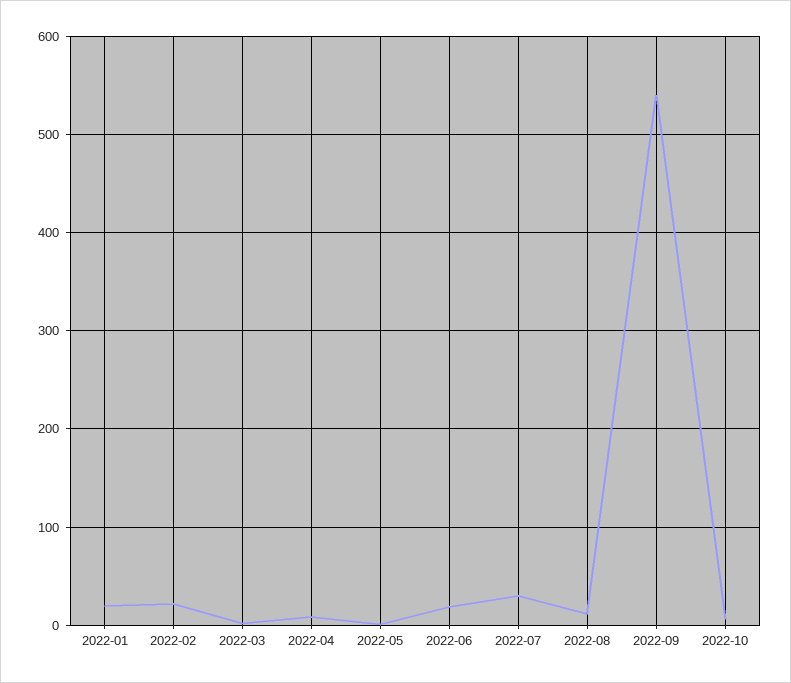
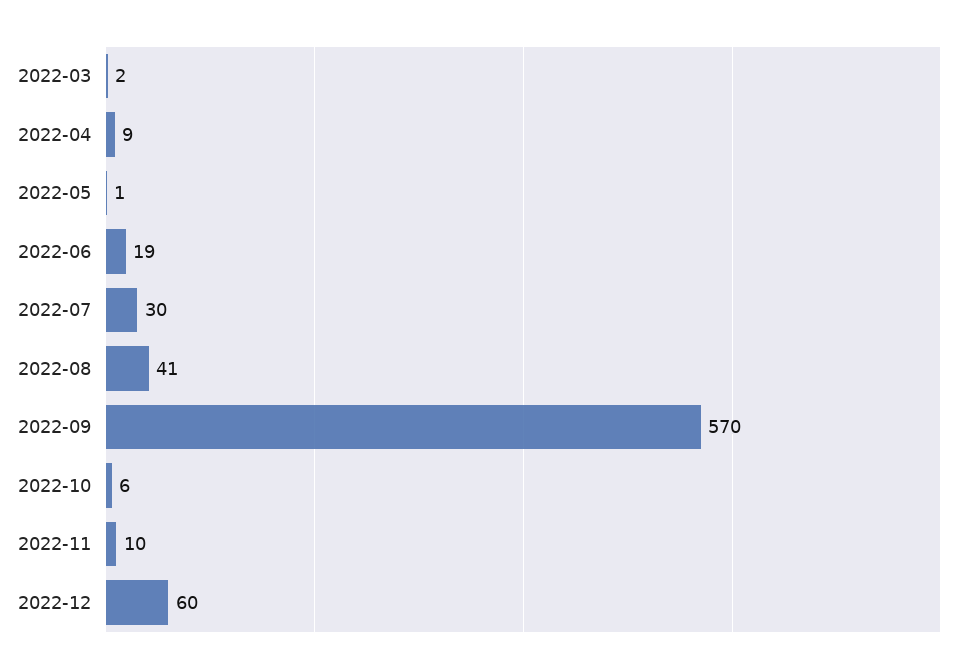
2022-01: 20 -> none
2022-02: 20 -> none
2022-08: 10 -> 41
2022-09: 540 -> 570
2022-11: none -> 10
2022-12: none -> 60

